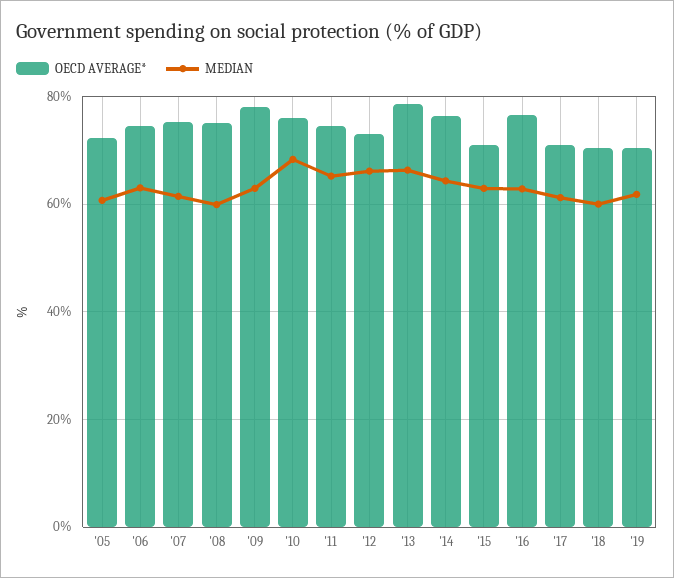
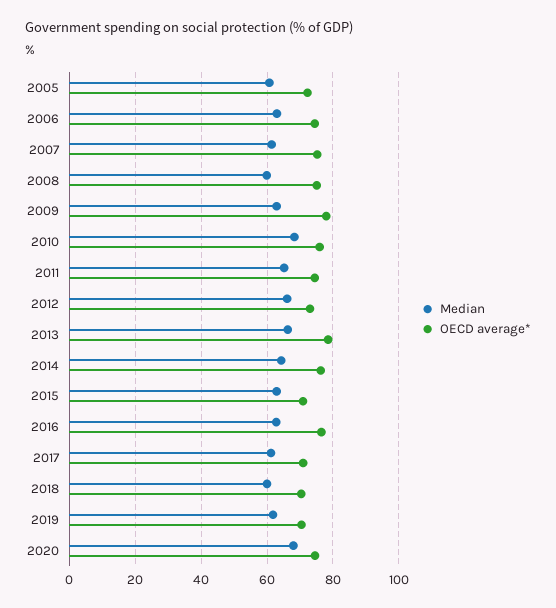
MEDIAN, 2020: none -> 68
OECD AVERAGE*, 2020: none -> 74

